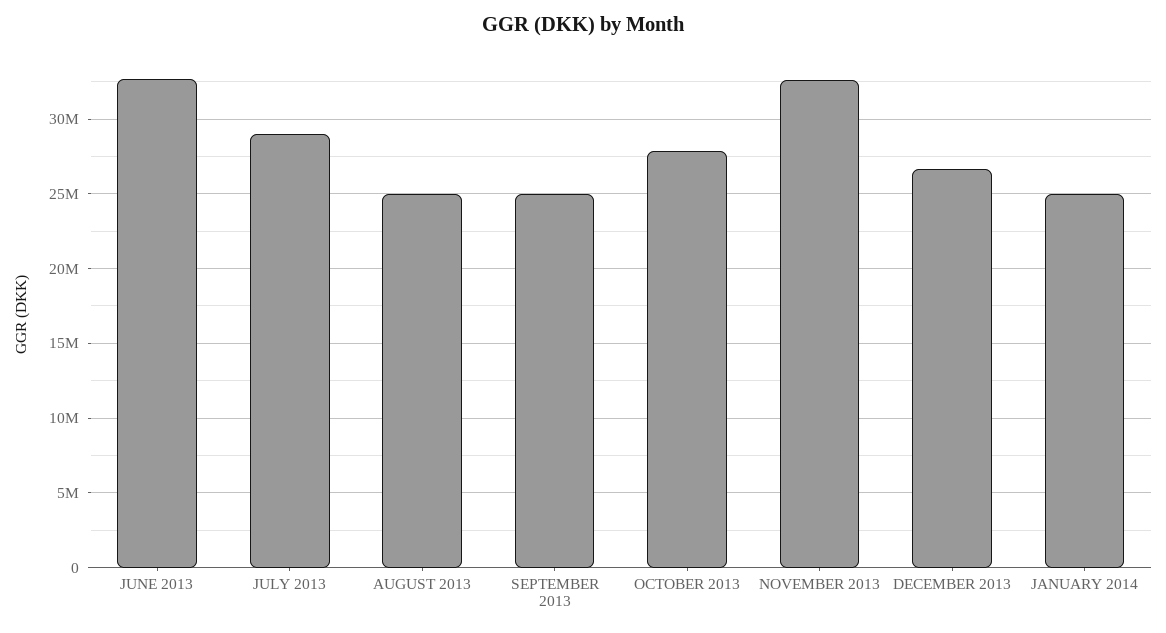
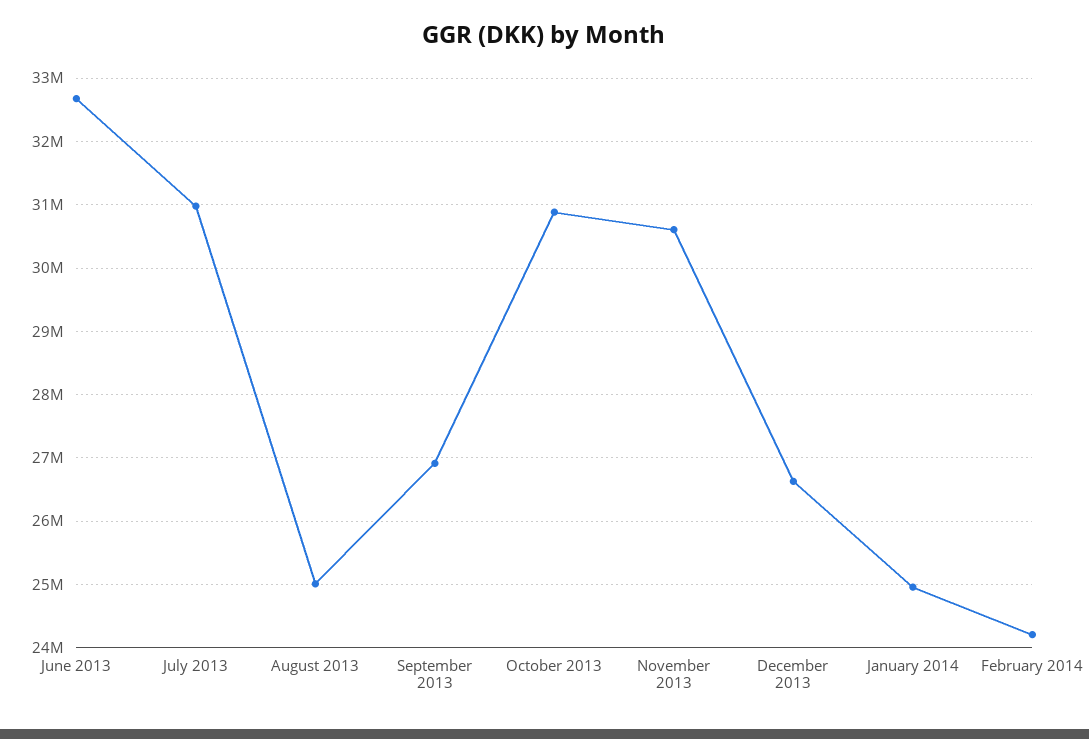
JULY 2013: 29000000 -> 31000000
SEPTEMBER 2013: 25000000 -> 26900000
OCTOBER 2013: 28000000 -> 30900000
NOVEMBER 2013: 32500000 -> 30600000
February 2014: none -> 24200000

